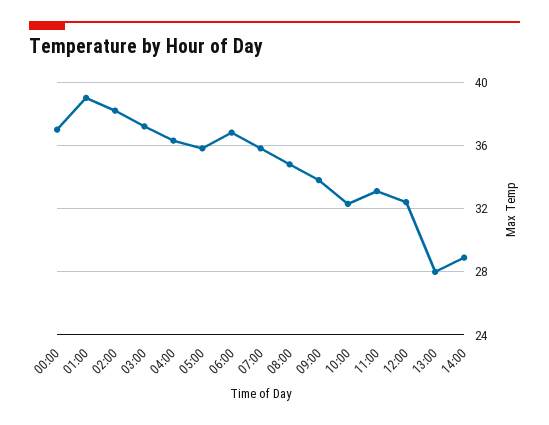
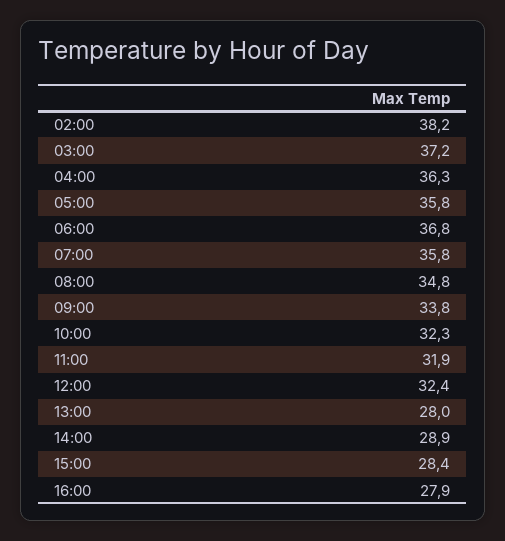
00:00: 37 -> none
01:00: 39 -> none
11:00: 33 -> 31.9
15:00: none -> 28.4
16:00: none -> 27.9

